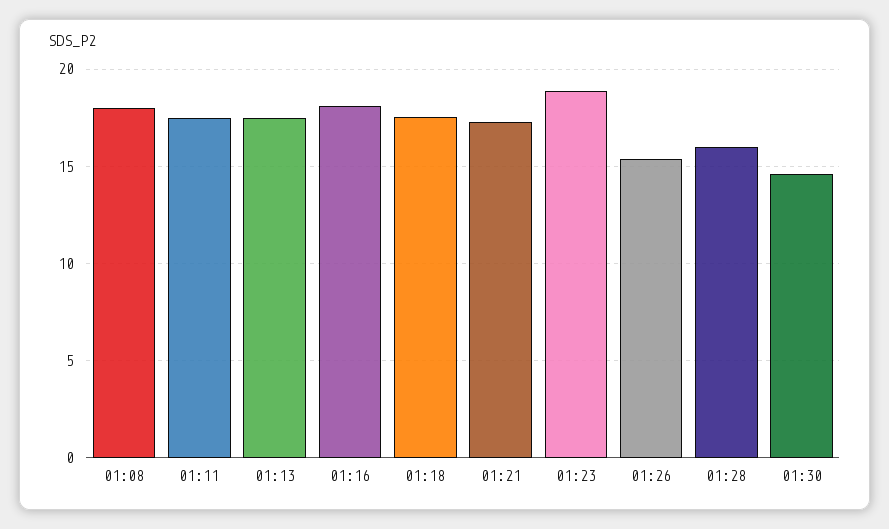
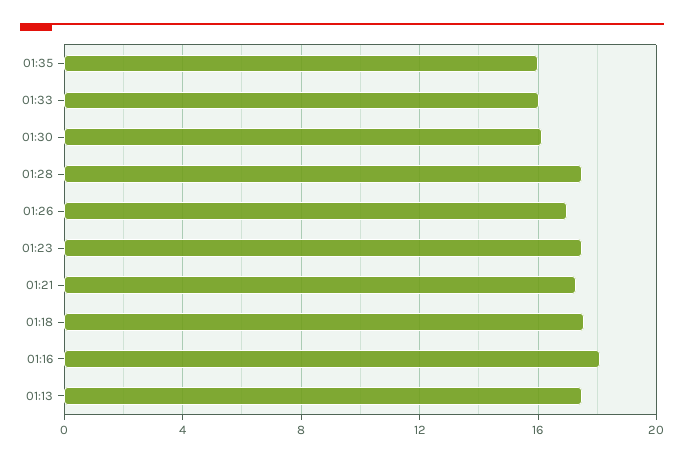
01:08: 18 -> none
01:11: 17.5 -> none
01:23: 19 -> 17.5
01:26: 15.5 -> 17
01:28: 16 -> 17.5
01:30: 14.5 -> 16
01:35: none -> 16
01:33: none -> 16

